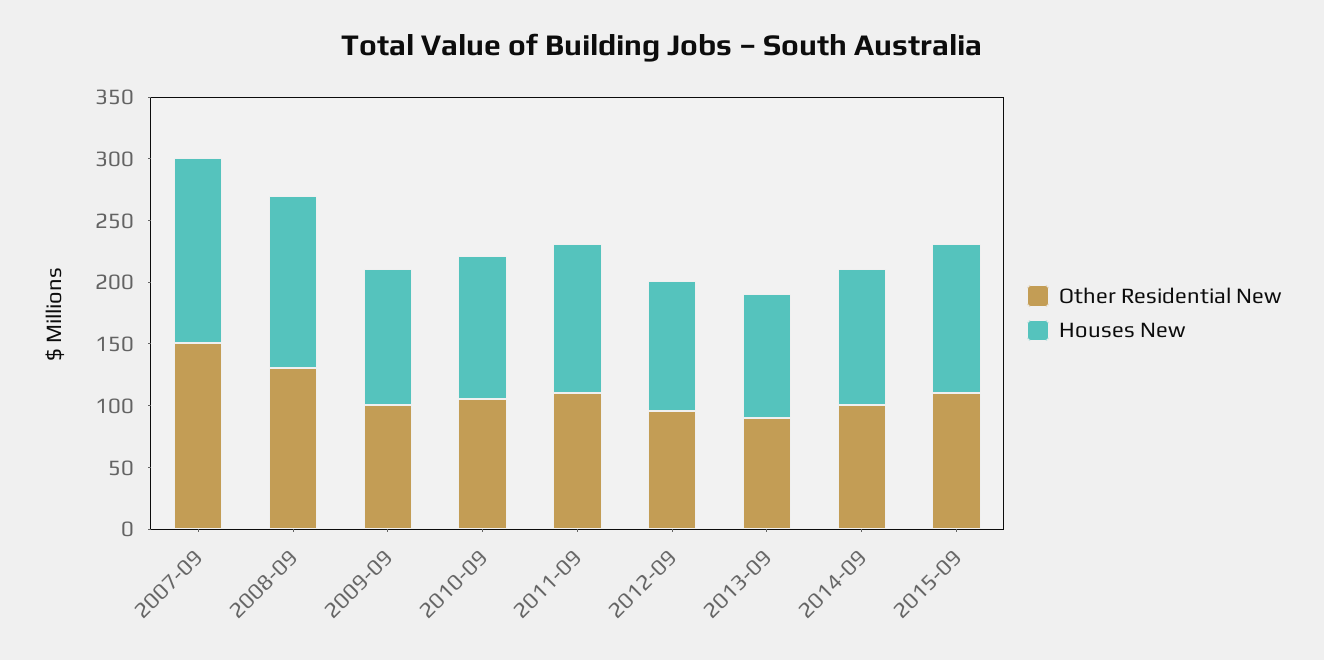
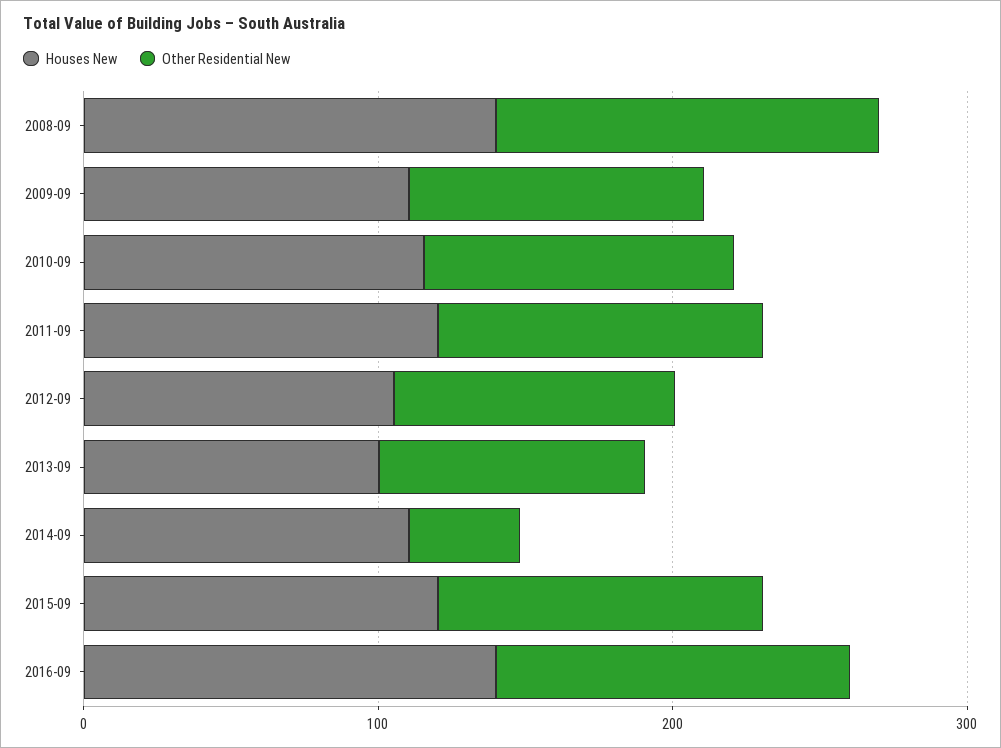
Other Residential New, 2007-09: 150 -> none
Houses New, 2007-09: 150 -> none
Other Residential New, 2014-09: 100 -> 40
Houses New, 2016-09: none -> 140
Other Residential New, 2016-09: none -> 120

